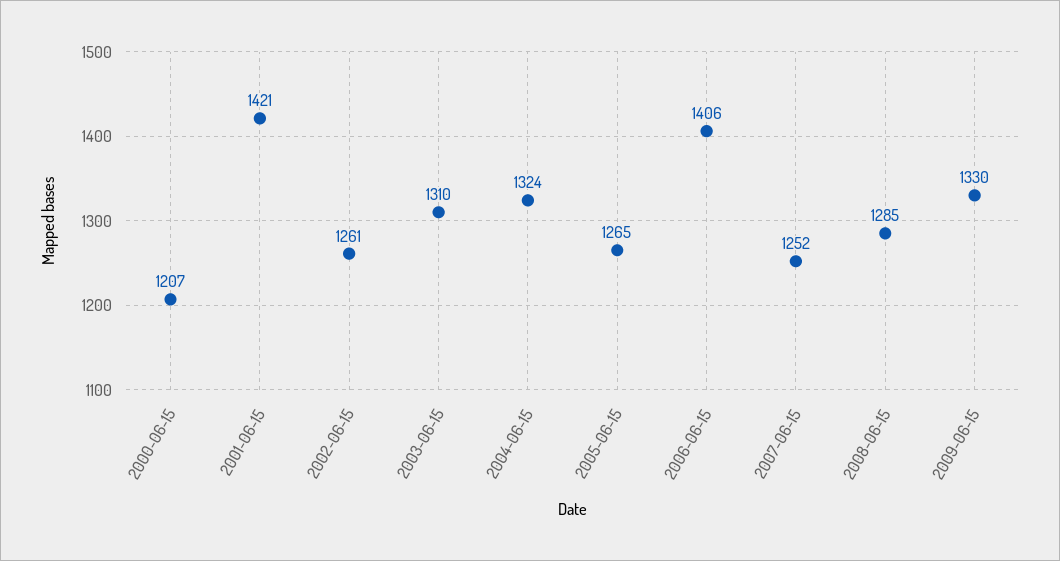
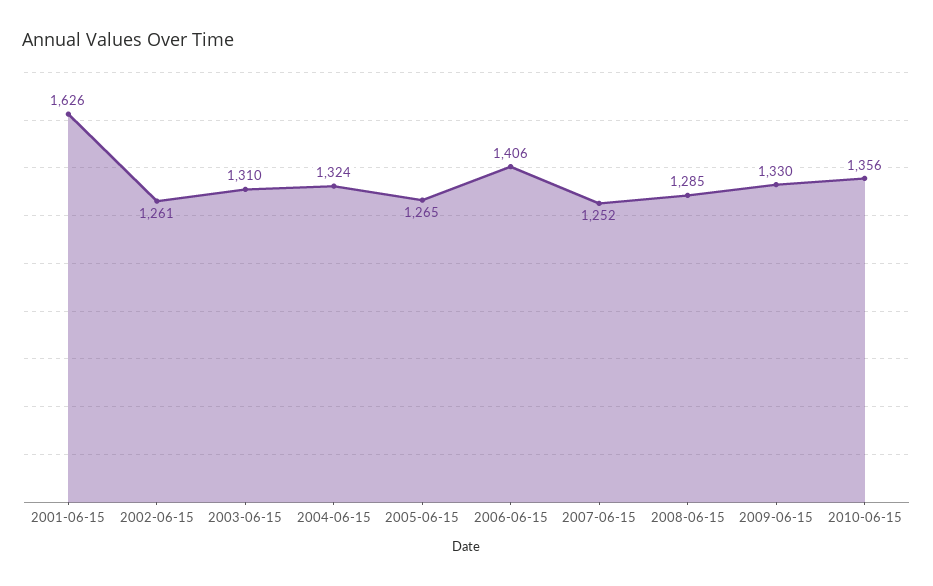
2000-06-15: 1207 -> none
2001-06-15: 1421 -> 1626
2010-06-15: none -> 1356

